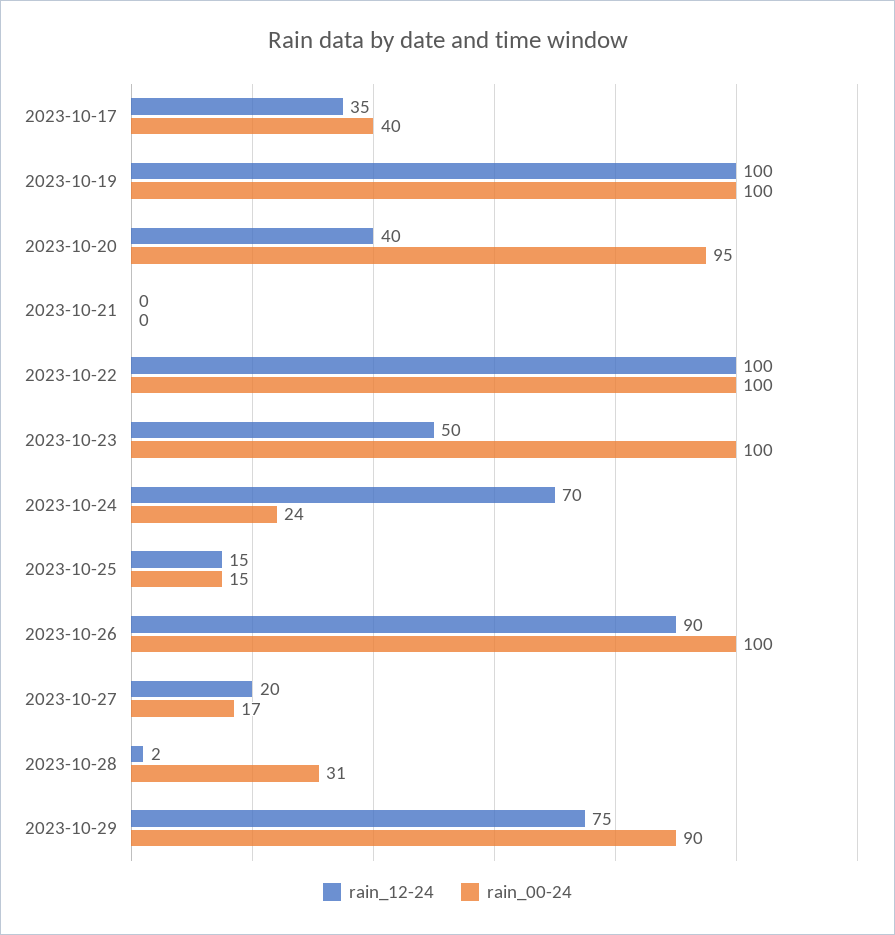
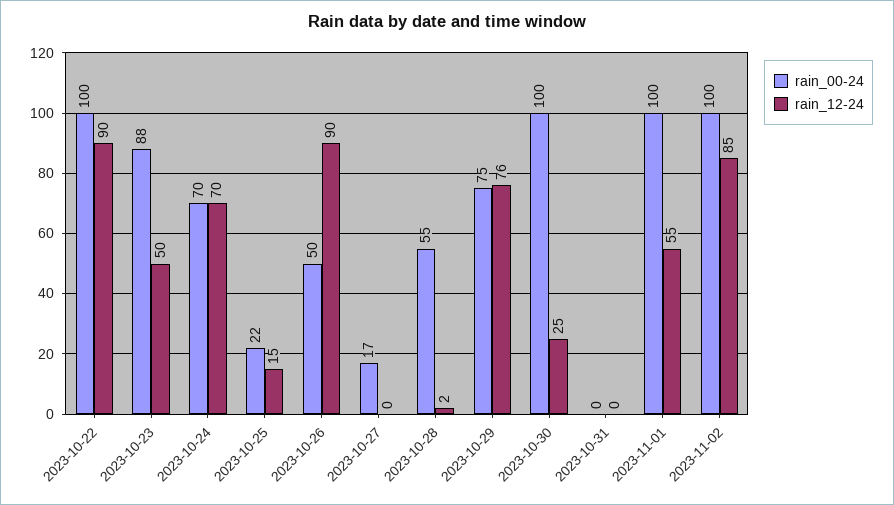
rain_12-24, 2023-10-17: 35 -> none
rain_00-24, 2023-10-17: 40 -> none
rain_12-24, 2023-10-19: 100 -> none
rain_00-24, 2023-10-19: 100 -> none
rain_12-24, 2023-10-20: 40 -> none
rain_00-24, 2023-10-20: 95 -> none
rain_12-24, 2023-10-21: 0 -> none
rain_00-24, 2023-10-21: 0 -> none
rain_12-24, 2023-10-22: 100 -> 90
rain_00-24, 2023-10-23: 100 -> 88
rain_00-24, 2023-10-24: 24 -> 70
rain_00-24, 2023-10-25: 15 -> 22
rain_00-24, 2023-10-26: 100 -> 50
rain_12-24, 2023-10-27: 20 -> 0
rain_00-24, 2023-10-28: 31 -> 55
rain_12-24, 2023-10-29: 75 -> 76
rain_00-24, 2023-10-29: 90 -> 75
rain_00-24, 2023-10-30: none -> 100
rain_12-24, 2023-10-30: none -> 25
rain_00-24, 2023-10-31: none -> 0
rain_12-24, 2023-10-31: none -> 0
rain_00-24, 2023-11-01: none -> 100
rain_12-24, 2023-11-01: none -> 55
rain_00-24, 2023-11-02: none -> 100
rain_12-24, 2023-11-02: none -> 85

